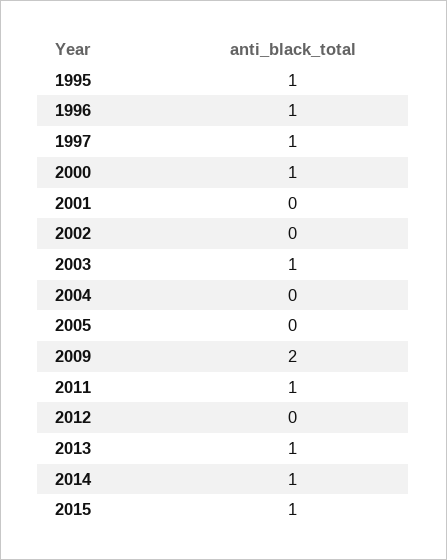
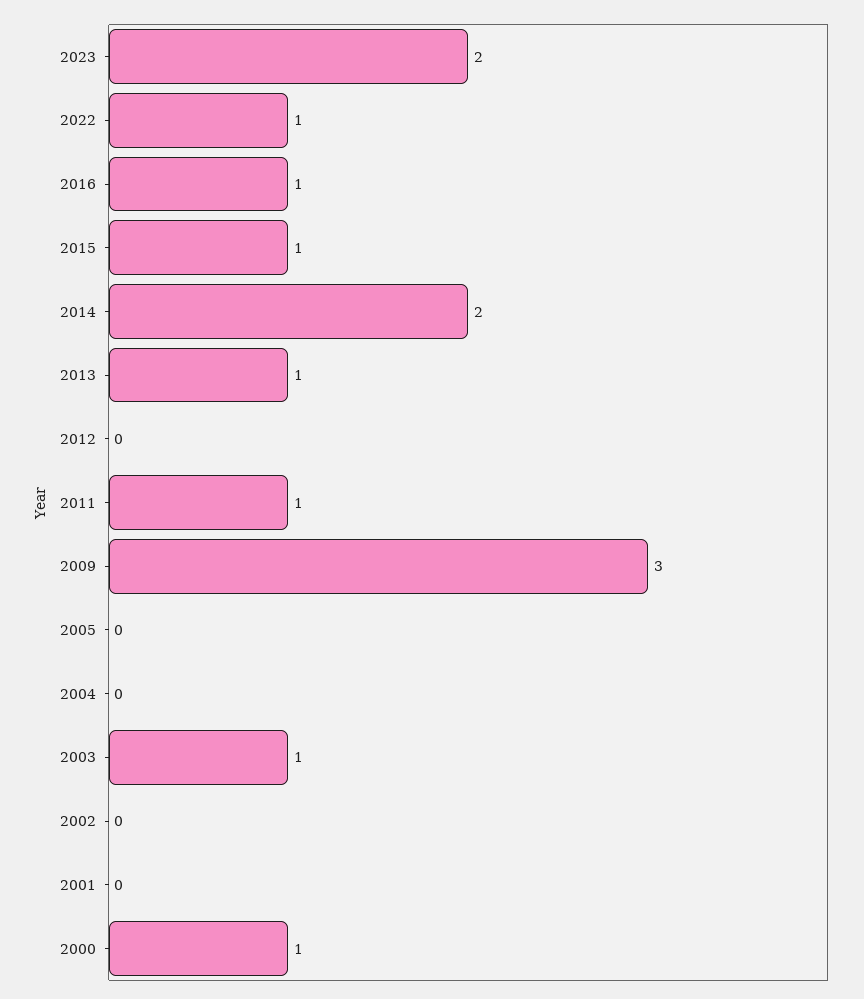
1995: 1 -> none
1996: 1 -> none
1997: 1 -> none
2009: 2 -> 3
2014: 1 -> 2
2023: none -> 2
2022: none -> 1
2016: none -> 1

